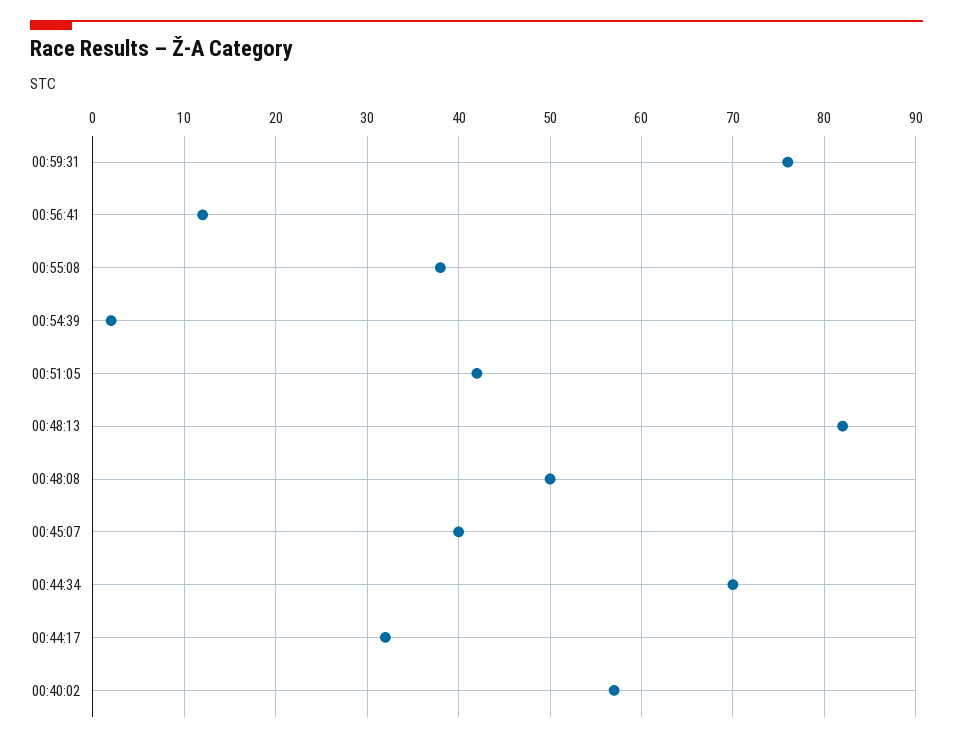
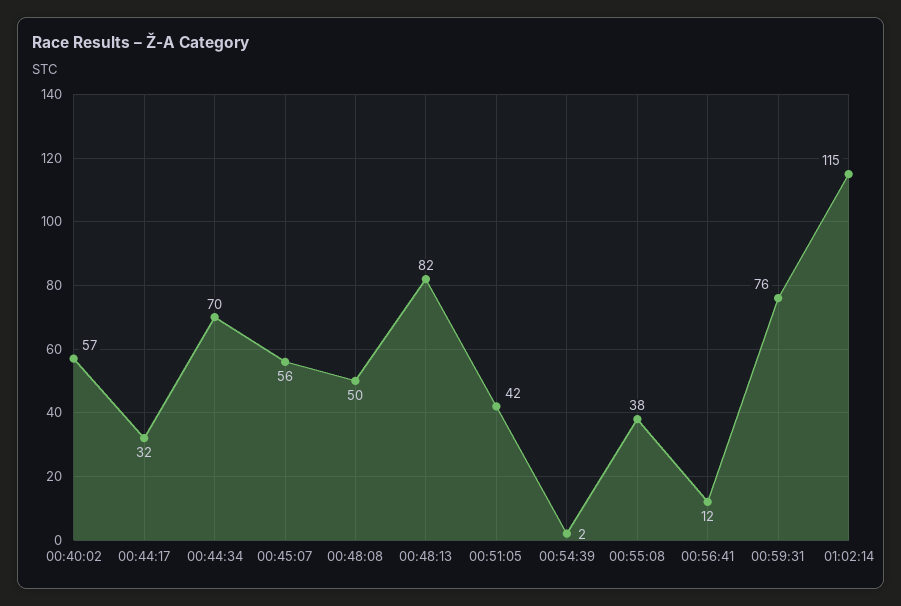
00:45:07: 40 -> 56
01:02:14: none -> 115

